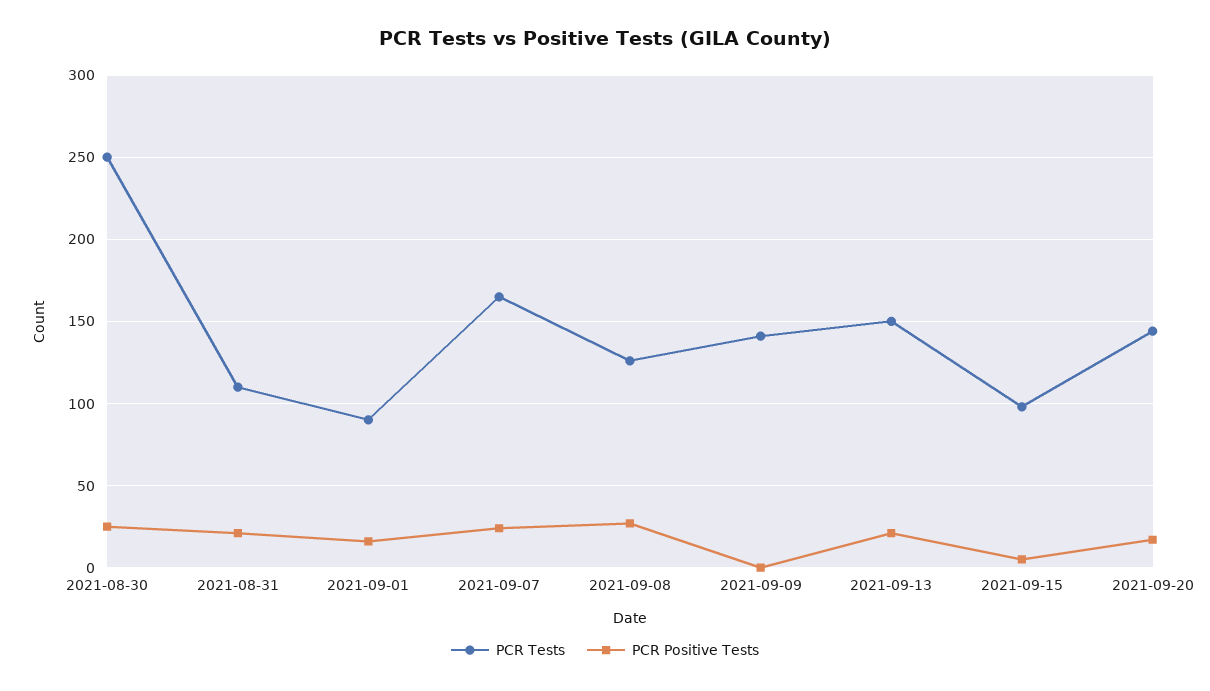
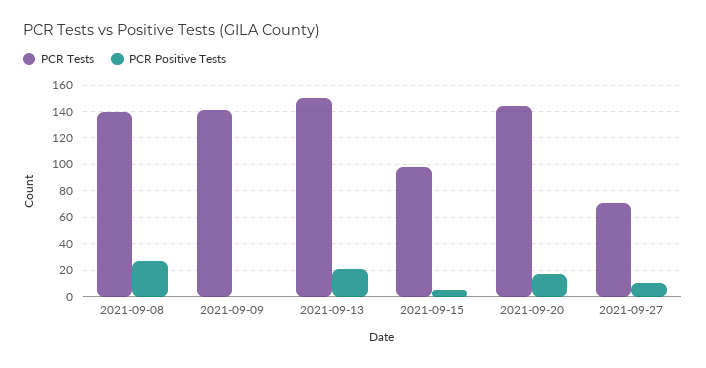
PCR Tests, 2021-08-30: 250 -> none
PCR Positive Tests, 2021-08-30: 25 -> none
PCR Tests, 2021-08-31: 110 -> none
PCR Positive Tests, 2021-08-31: 20 -> none
PCR Tests, 2021-09-01: 90 -> none
PCR Positive Tests, 2021-09-01: 15 -> none
PCR Tests, 2021-09-07: 165 -> none
PCR Positive Tests, 2021-09-07: 25 -> none
PCR Tests, 2021-09-08: 125 -> 140
PCR Tests, 2021-09-27: none -> 70
PCR Positive Tests, 2021-09-27: none -> 10

